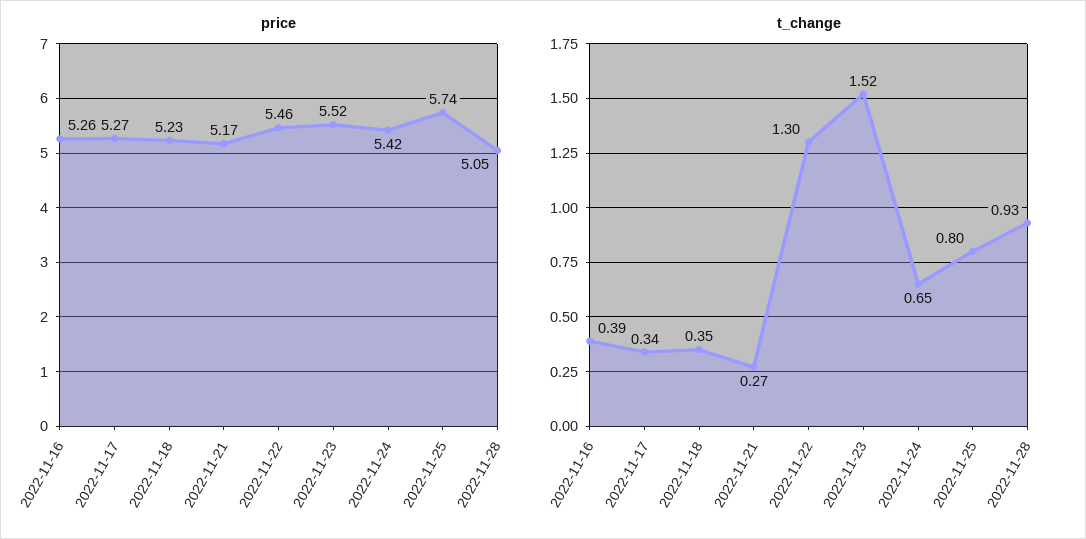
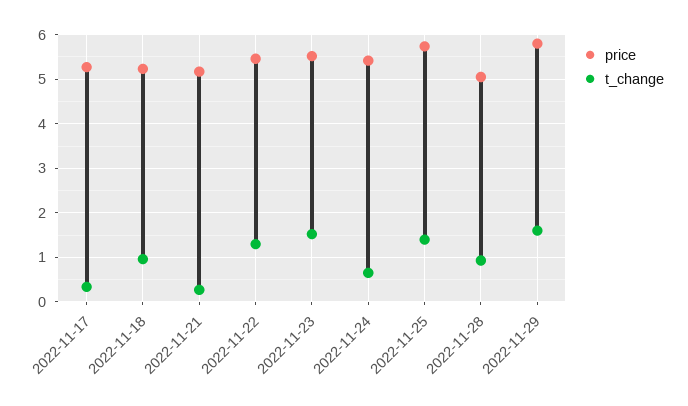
price, 2022-11-16: 5.26 -> none
t_change, 2022-11-16: 0.39 -> none
t_change, 2022-11-18: 0.35 -> 1
t_change, 2022-11-25: 0.8 -> 1.4
price, 2022-11-29: none -> 5.8
t_change, 2022-11-29: none -> 1.6

